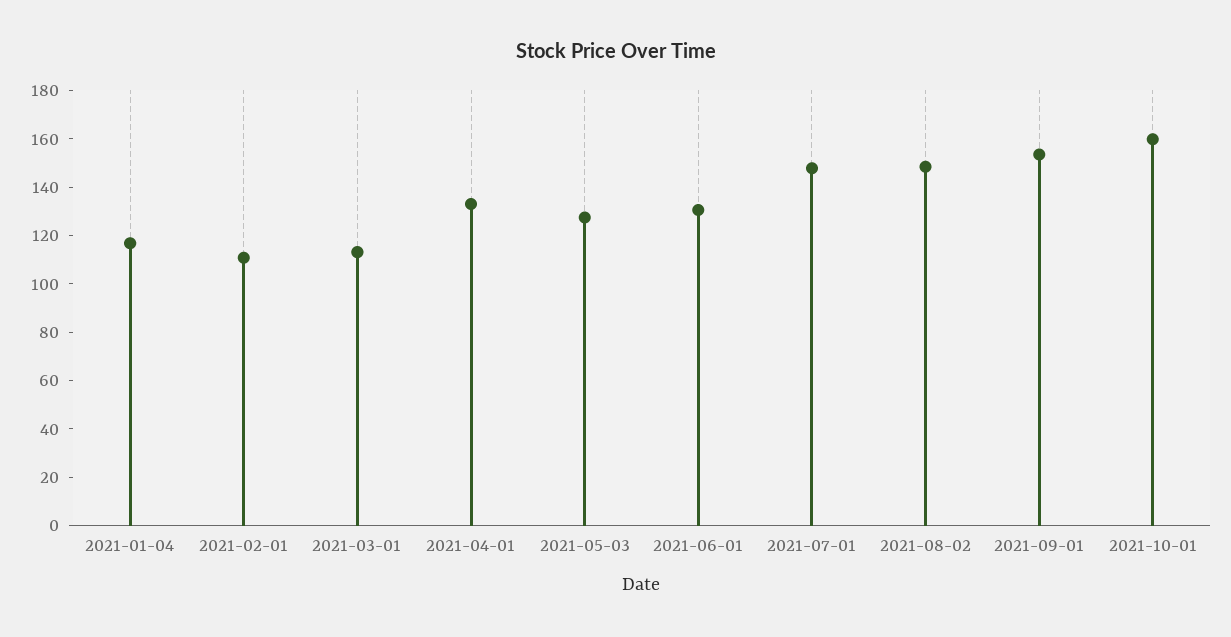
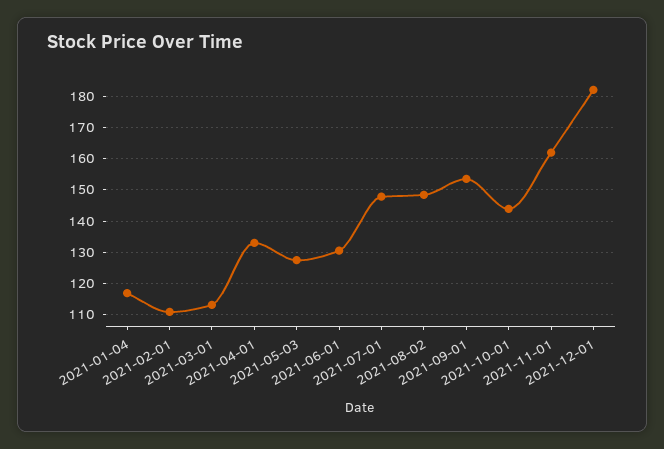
2021-10-01: 160 -> 144
2021-11-01: none -> 162
2021-12-01: none -> 182

